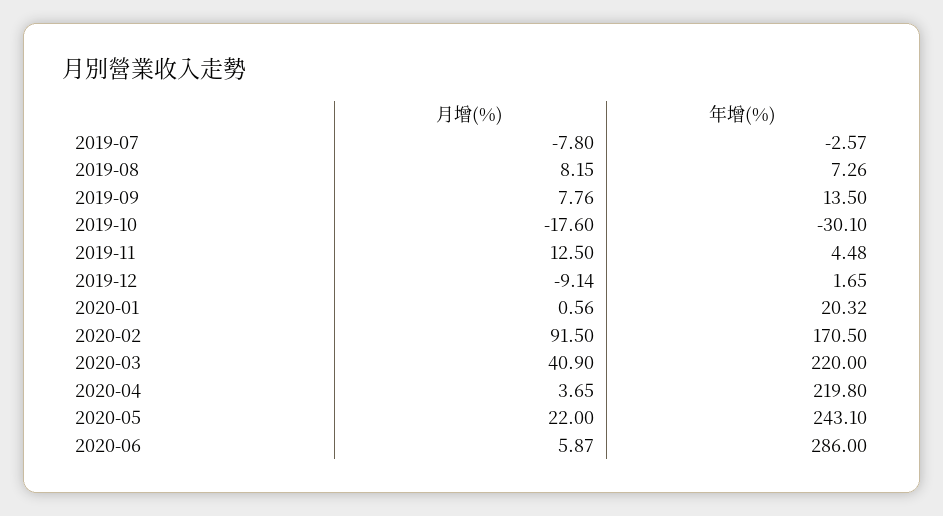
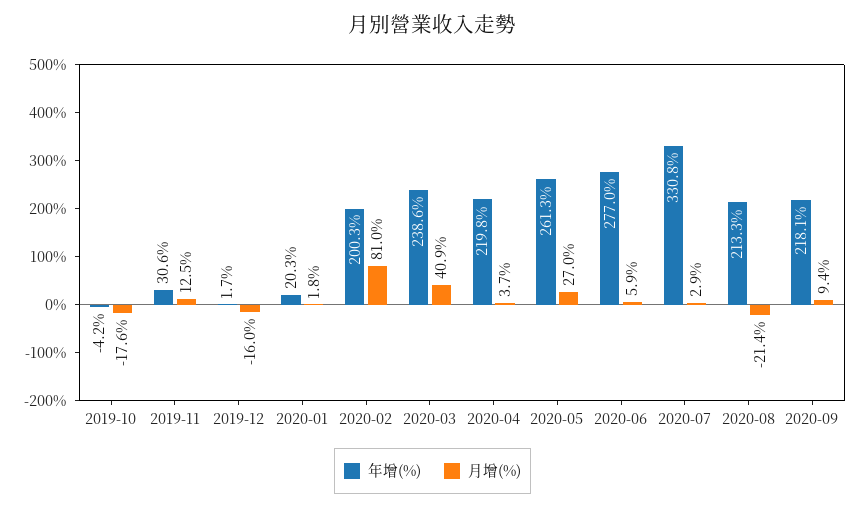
月增(%), 2019-07: -7.8 -> none
年增(%), 2019-07: -2.57 -> none
月增(%), 2019-08: 8.15 -> none
年增(%), 2019-08: 7.26 -> none
月增(%), 2019-09: 7.76 -> none
年增(%), 2019-09: 13.5 -> none
年增(%), 2019-10: -30.1 -> -4.2
年增(%), 2019-11: 4.48 -> 30.6
月增(%), 2019-12: -9.14 -> -16
月增(%), 2020-01: 0.56 -> 1.8
月增(%), 2020-02: 91.5 -> 81
年增(%), 2020-02: 170.5 -> 200.3
年增(%), 2020-03: 220 -> 238.6
月增(%), 2020-05: 22 -> 27
年增(%), 2020-05: 243.1 -> 261.3
年增(%), 2020-06: 286 -> 277
年增(%), 2020-07: none -> 330.8
月增(%), 2020-07: none -> 2.9
年增(%), 2020-08: none -> 213.3
月增(%), 2020-08: none -> -21.4
年增(%), 2020-09: none -> 218.1
月增(%), 2020-09: none -> 9.4

